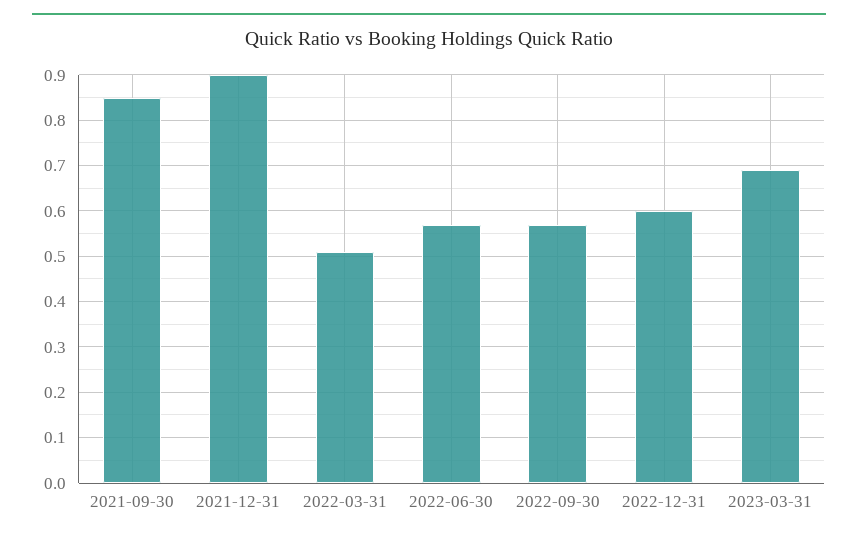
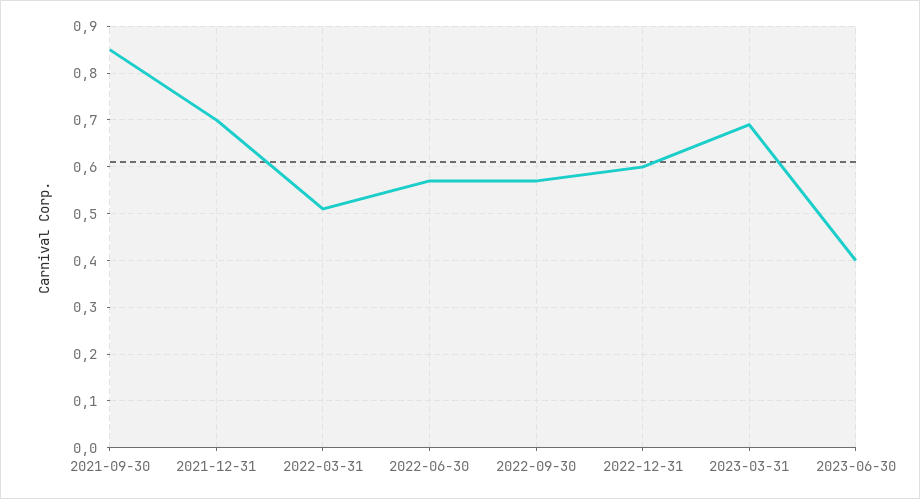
2021-12-31: 0.9 -> 0.7
2023-06-30: none -> 0.4

